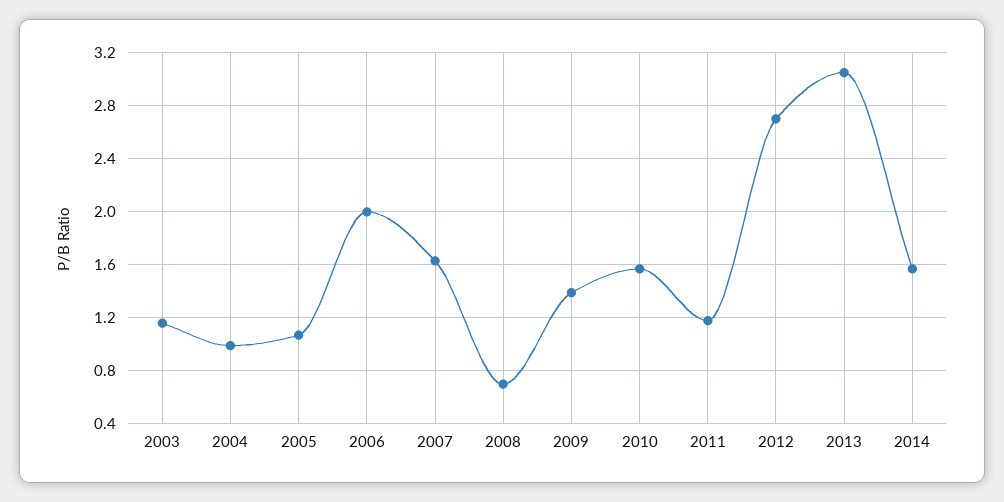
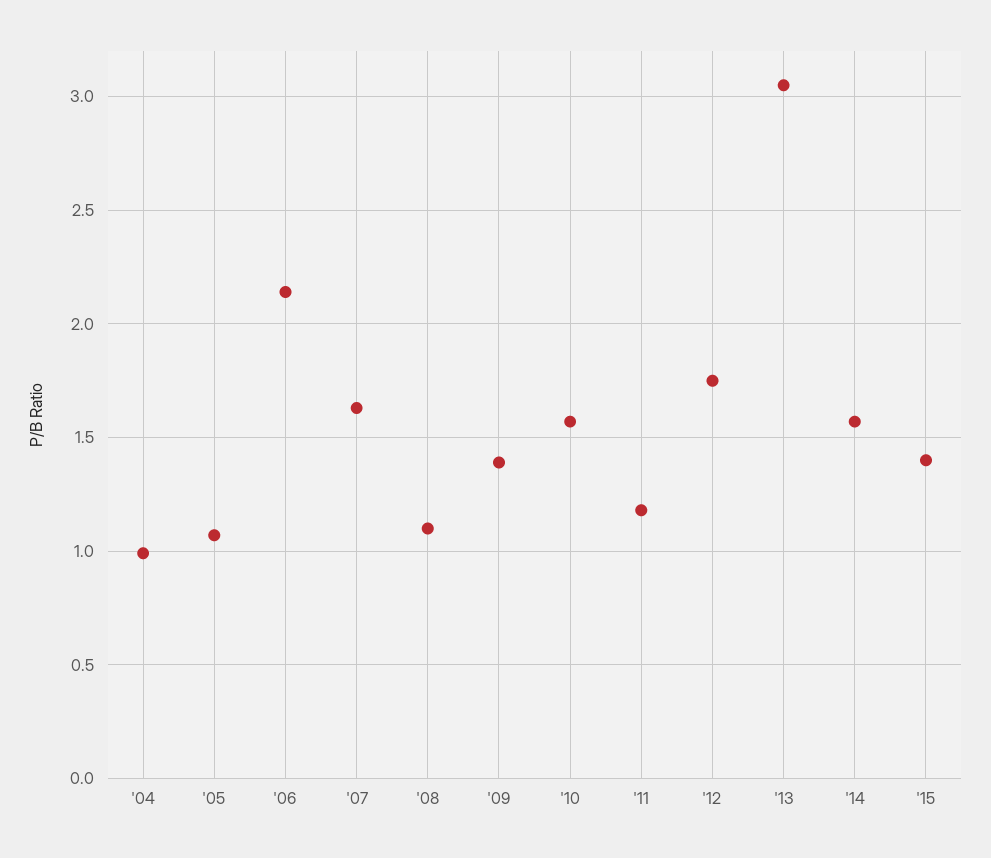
2003: 1.15 -> none
2006: 2 -> 2.15
2008: 0.7 -> 1.1
2012: 2.7 -> 1.75
'15: none -> 1.4

